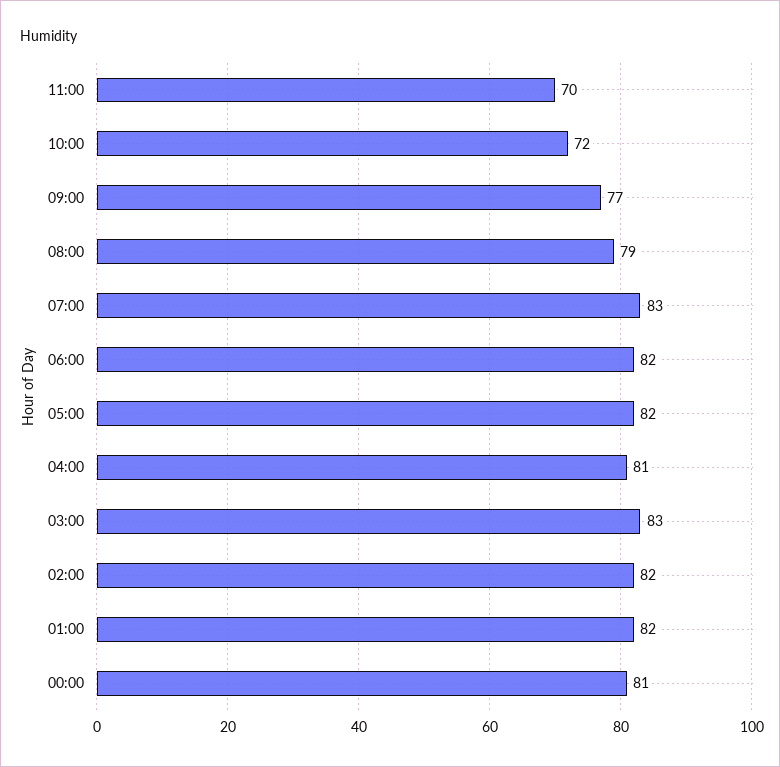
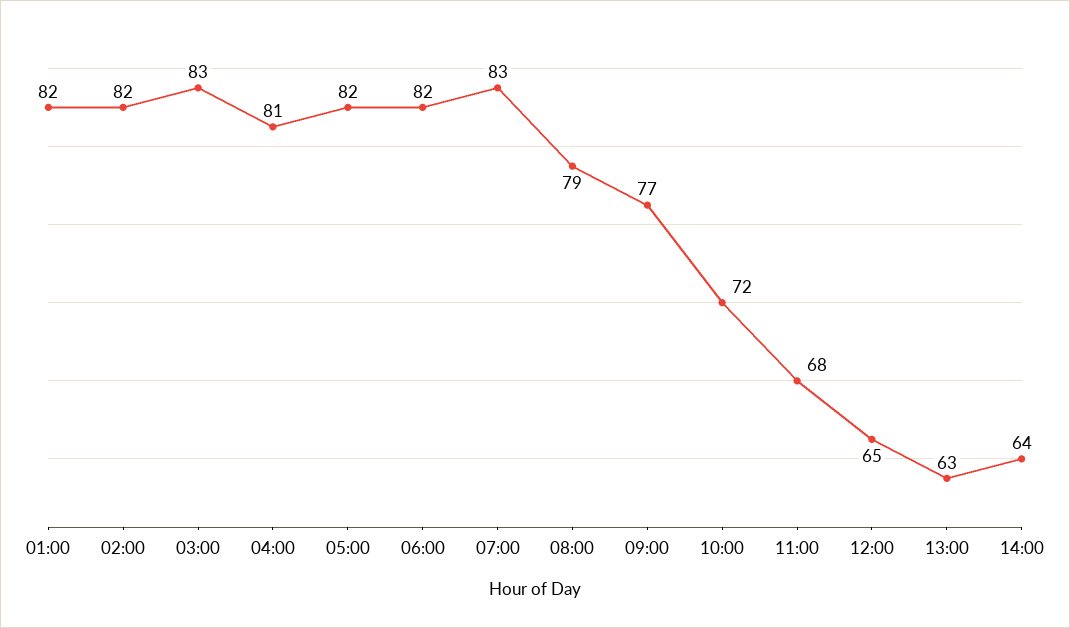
11:00: 70 -> 68
00:00: 81 -> none
12:00: none -> 65
13:00: none -> 63
14:00: none -> 64

